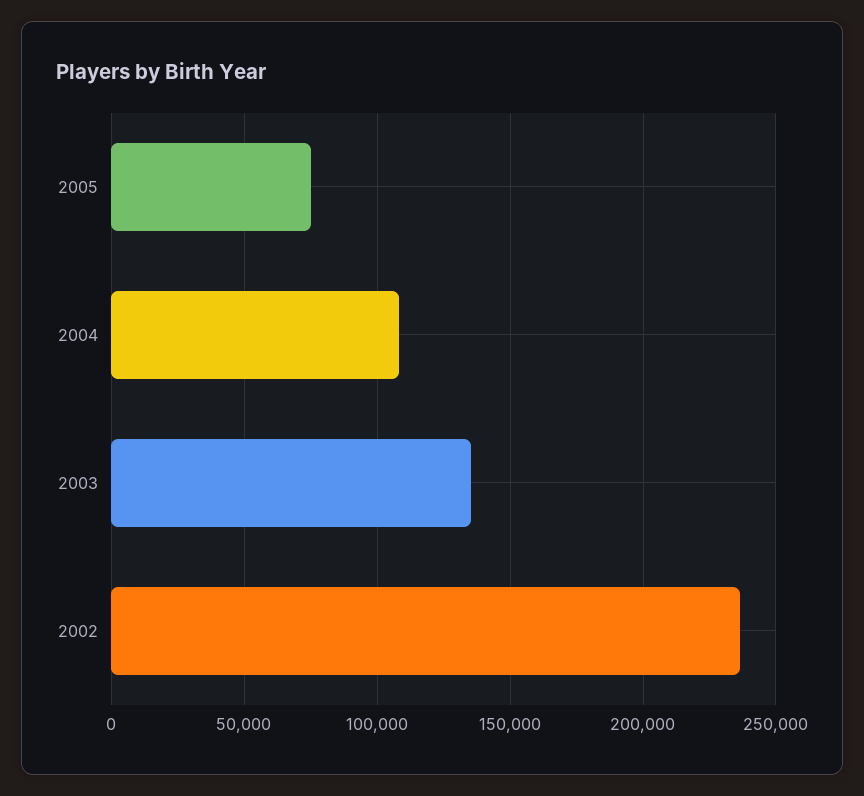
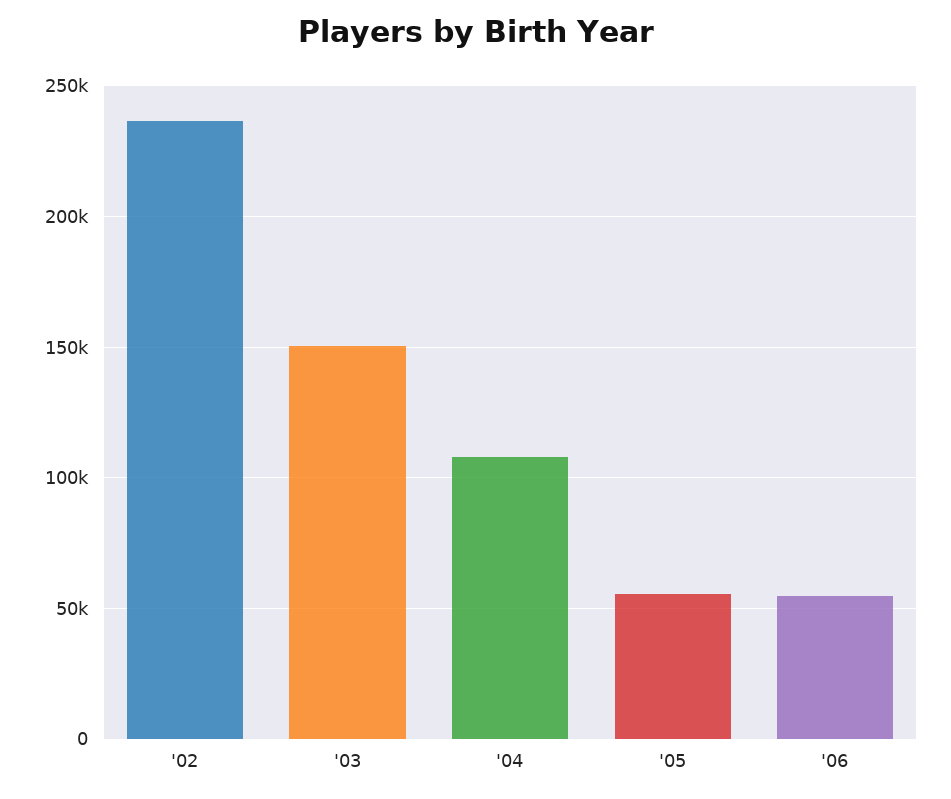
2005: 75000 -> 55000
2003: 135000 -> 150000
'06: none -> 55000

